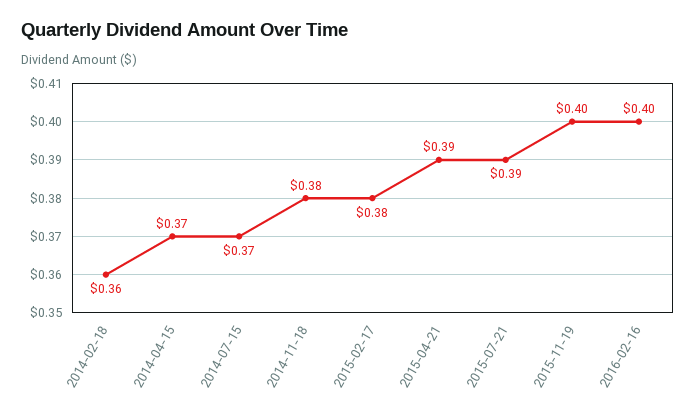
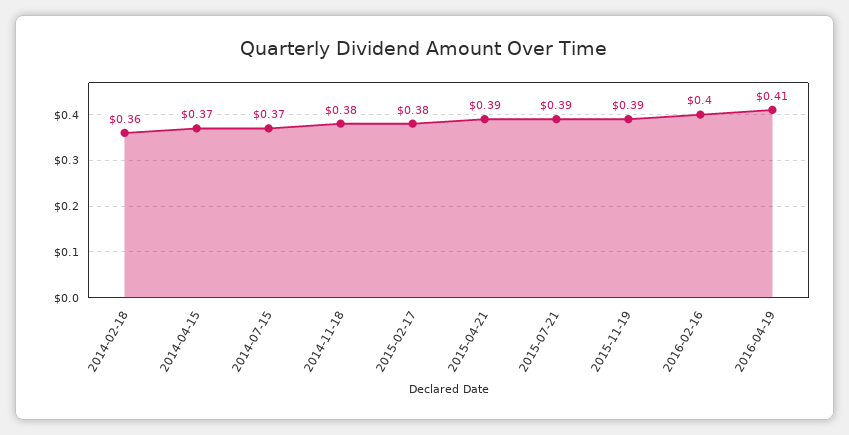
2015-11-19: 0.4 -> 0.39
2016-04-19: none -> 0.41

